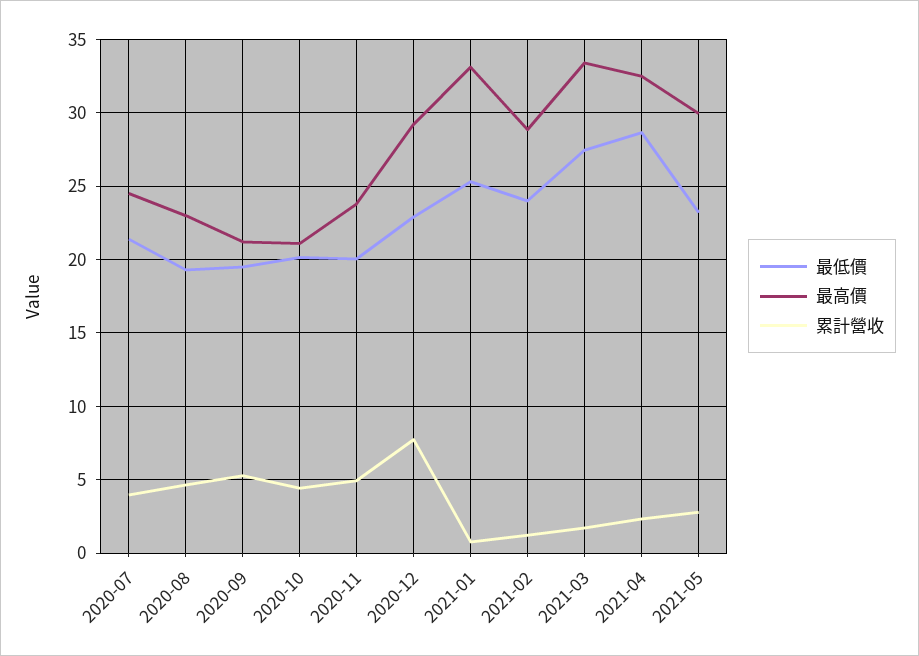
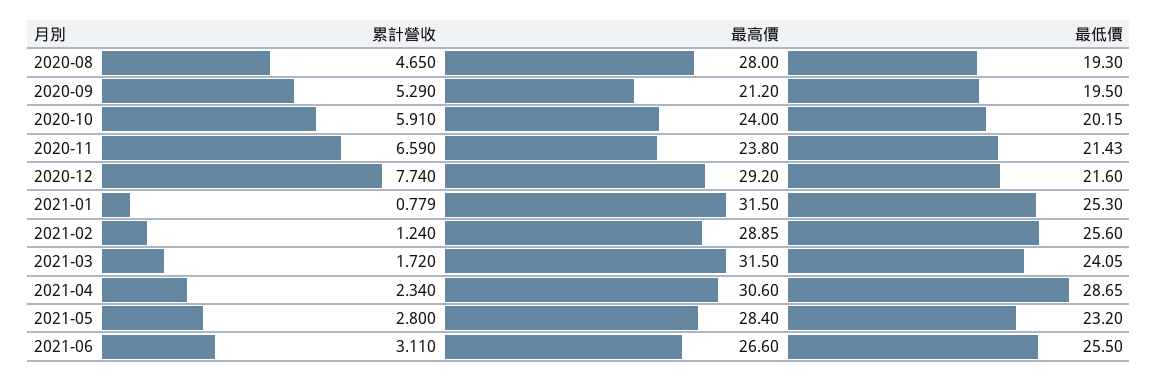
最低價, 2020-07: 21.5 -> none
最高價, 2020-07: 24.5 -> none
累計營收, 2020-07: 4 -> none
最高價, 2020-08: 23 -> 28
最高價, 2020-10: 21 -> 24
累計營收, 2020-10: 4.5 -> 5.91
最低價, 2020-11: 20 -> 21.43
累計營收, 2020-11: 5 -> 6.59
最低價, 2020-12: 23 -> 21.6
最高價, 2021-01: 33 -> 31.5
最低價, 2021-02: 24 -> 25.6
最低價, 2021-03: 27.5 -> 24.05
最高價, 2021-03: 33.5 -> 31.5
最高價, 2021-04: 32.5 -> 30.6
最高價, 2021-05: 30 -> 28.4
累計營收, 2021-06: none -> 3.11
最高價, 2021-06: none -> 26.6
最低價, 2021-06: none -> 25.5

